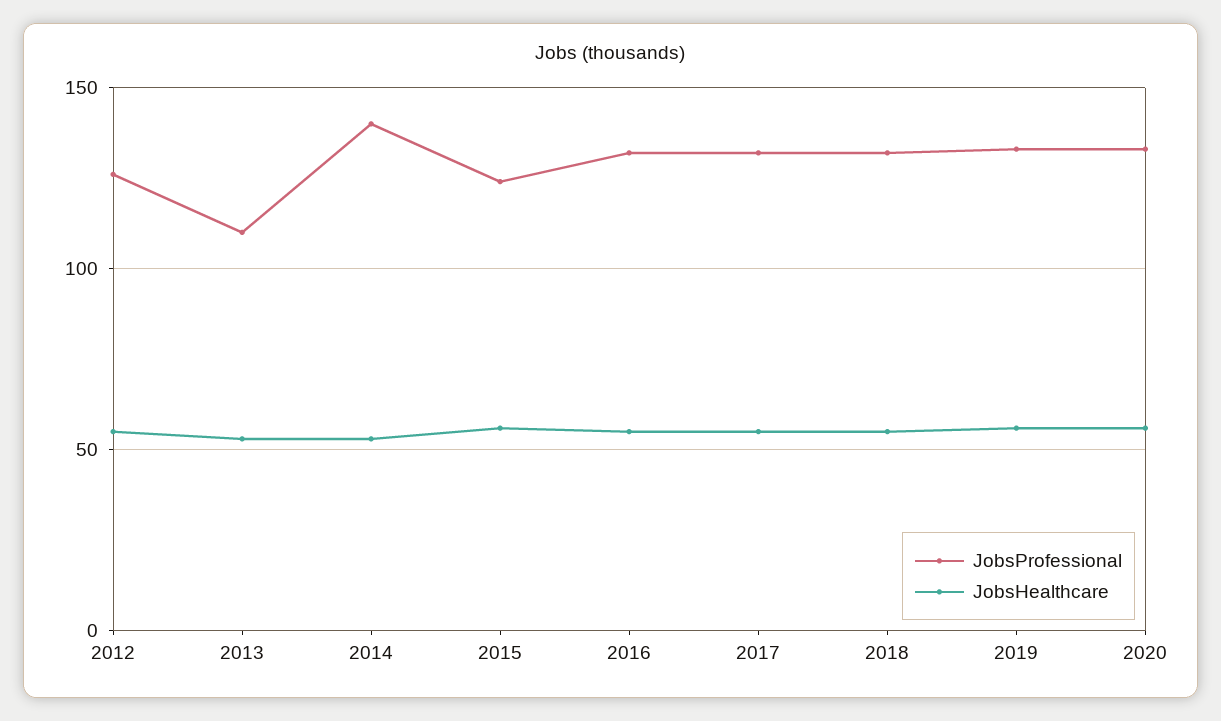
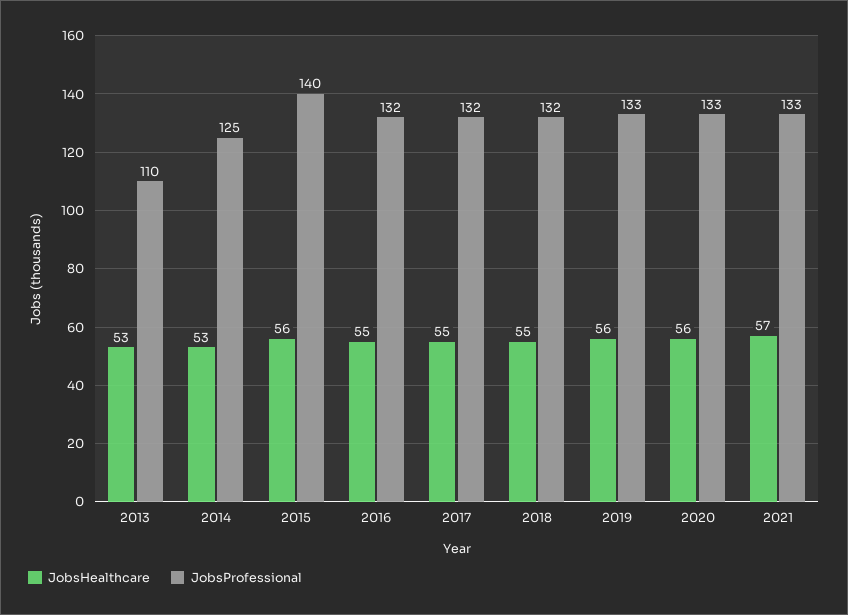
JobsProfessional, 2012: 125 -> none
JobsHealthcare, 2012: 55 -> none
JobsProfessional, 2014: 140 -> 125
JobsProfessional, 2015: 125 -> 140
JobsHealthcare, 2021: none -> 57
JobsProfessional, 2021: none -> 133

